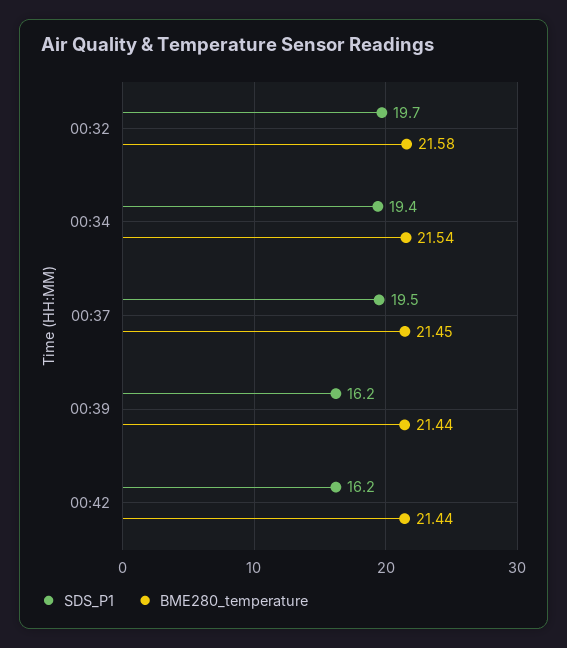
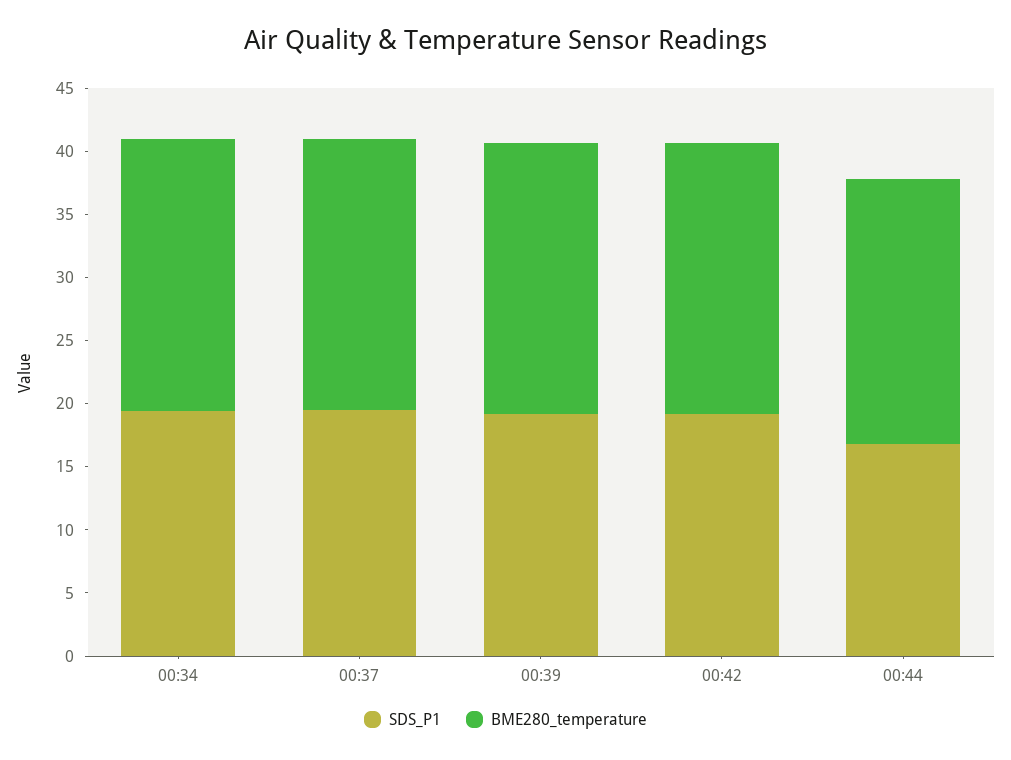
SDS_P1, 00:32: 19.7 -> none
BME280_temperature, 00:32: 21.58 -> none
SDS_P1, 00:39: 16.2 -> 19
SDS_P1, 00:42: 16.2 -> 19
SDS_P1, 00:44: none -> 17
BME280_temperature, 00:44: none -> 21

